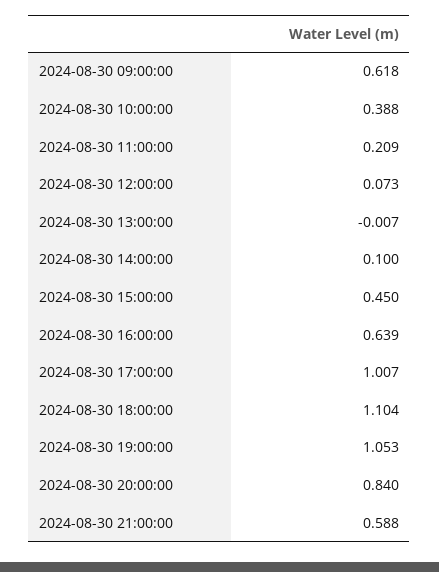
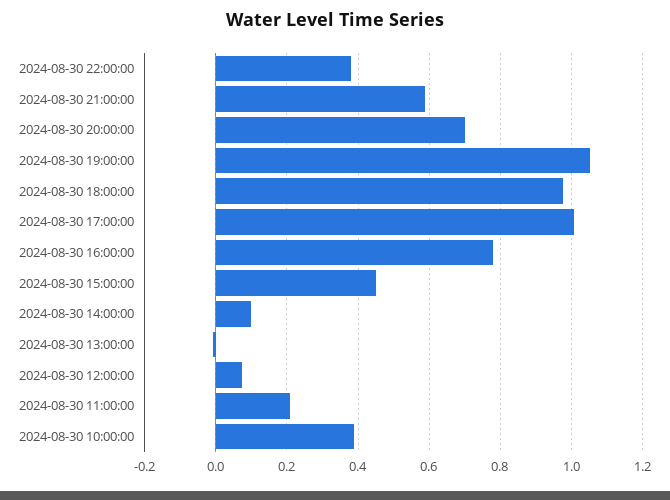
2024-08-30 09:00:00: 0.618 -> none
2024-08-30 16:00:00: 0.639 -> 0.78
2024-08-30 18:00:00: 1.104 -> 0.98
2024-08-30 20:00:00: 0.84 -> 0.7
2024-08-30 22:00:00: none -> 0.38

